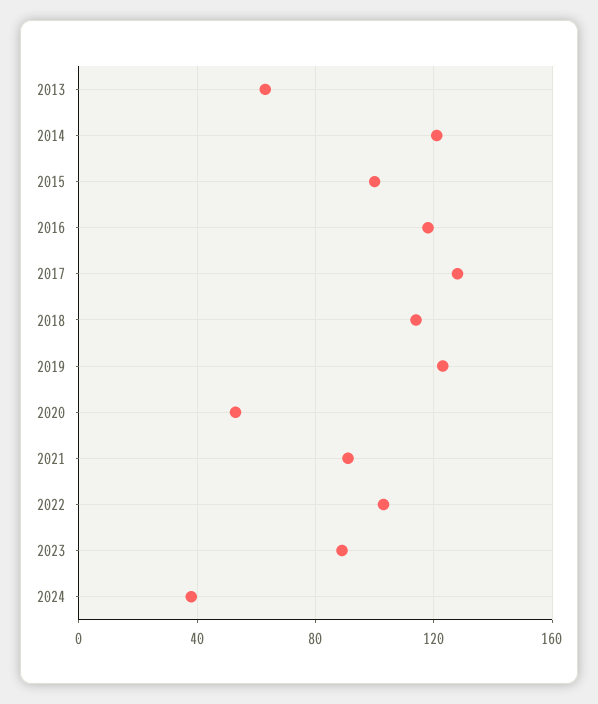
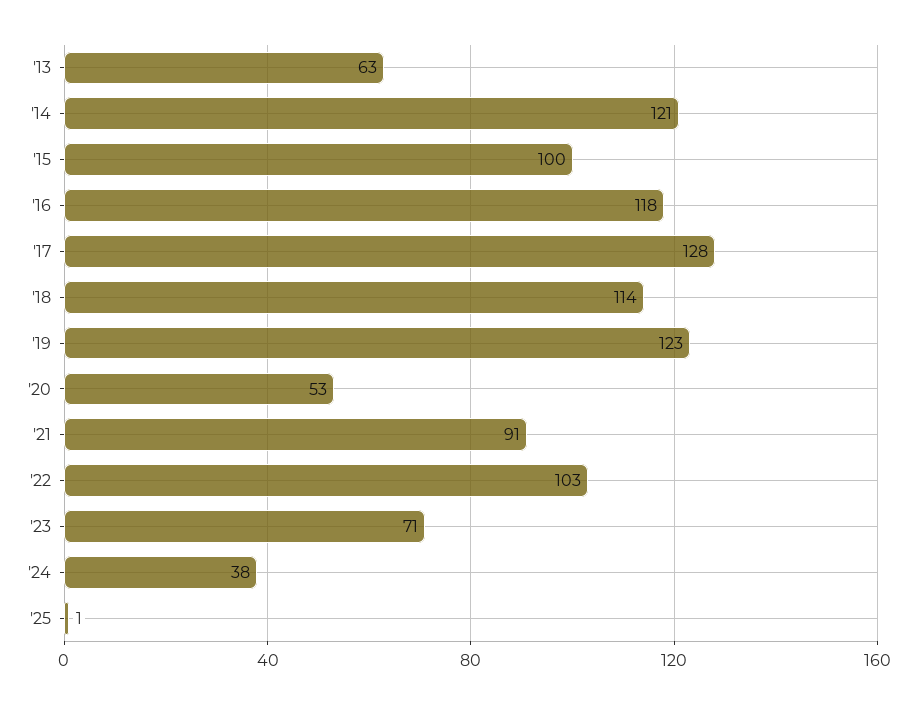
2023: 90 -> 71
'25: none -> 1

